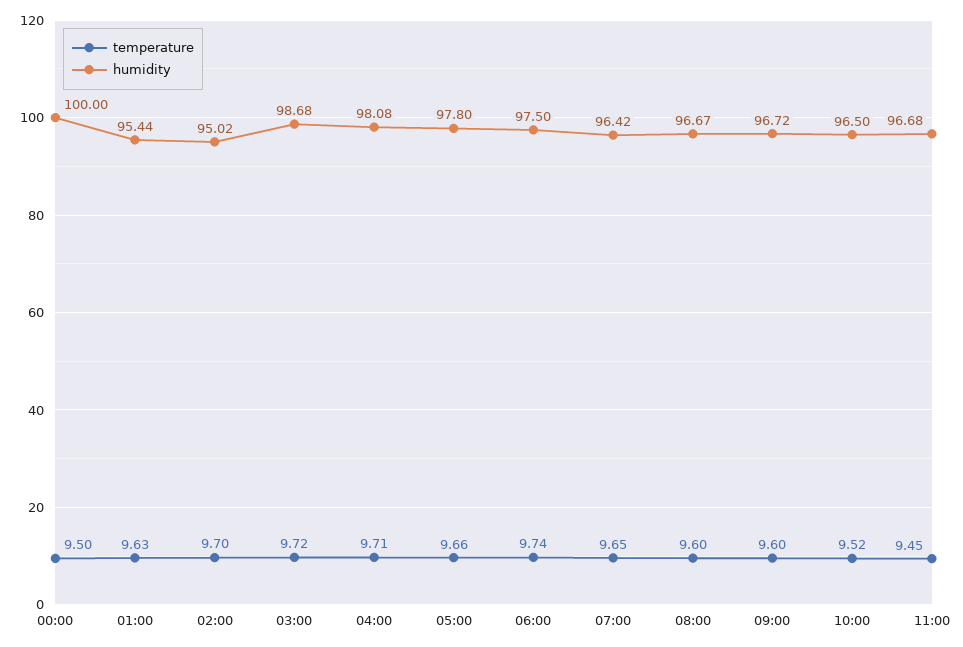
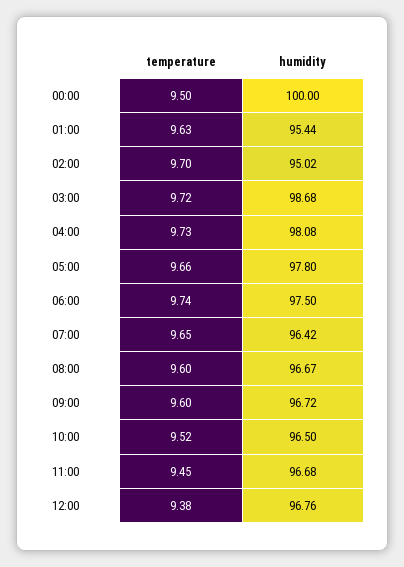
temperature, 04:00: 9.71 -> 9.73
temperature, 12:00: none -> 9.38
humidity, 12:00: none -> 96.76

